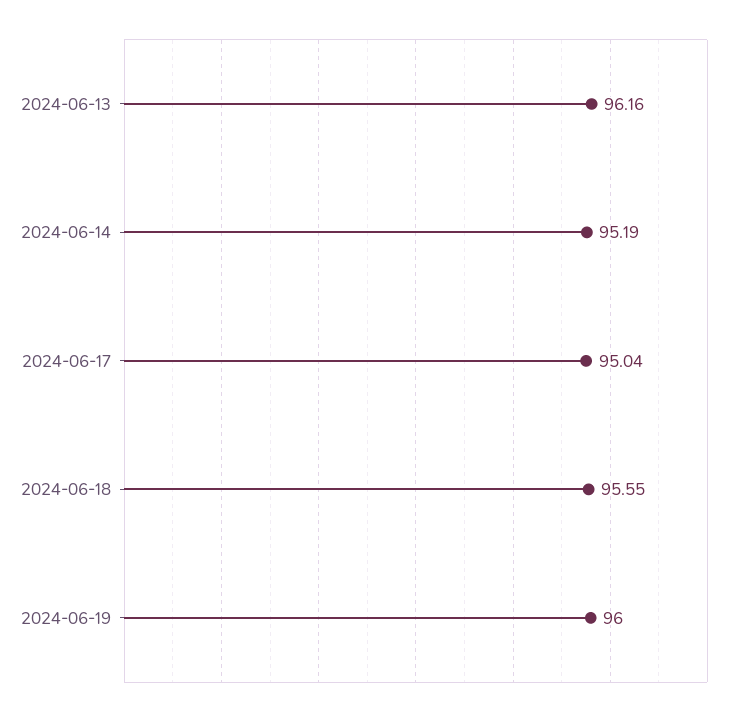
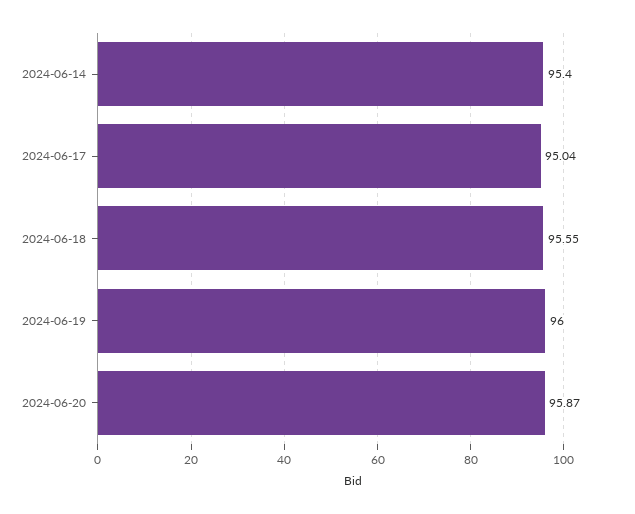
2024-06-13: 96.16 -> none
2024-06-14: 95.19 -> 95.4
2024-06-20: none -> 95.87

